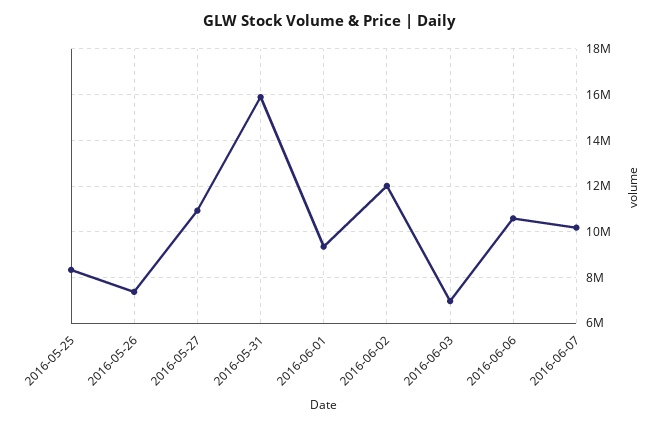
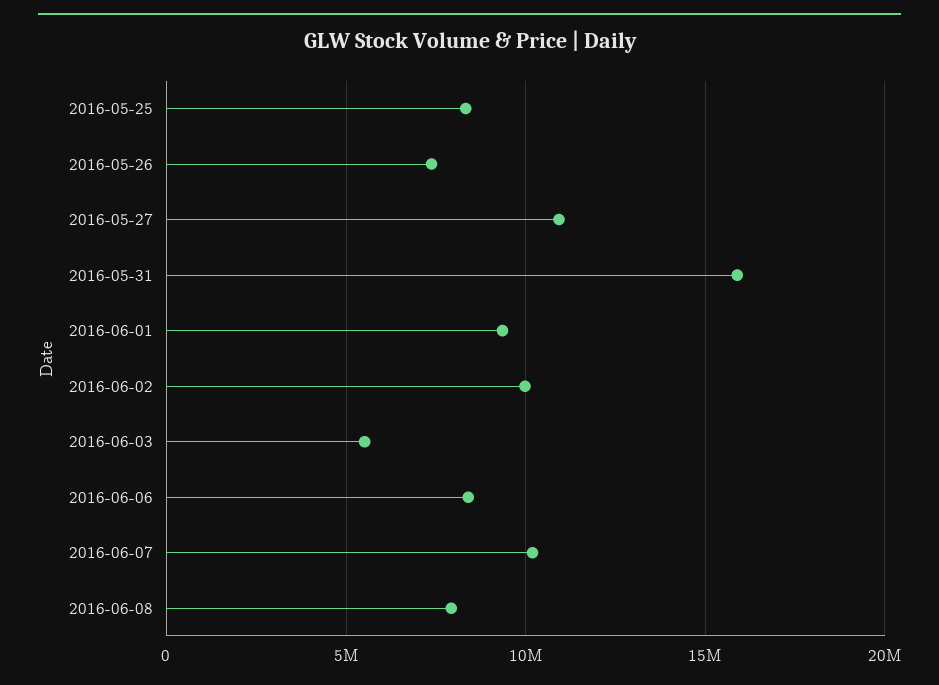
2016-06-02: 12000000 -> 10000000
2016-06-03: 7000000 -> 5500000
2016-06-06: 10500000 -> 8500000
2016-06-08: none -> 8000000

